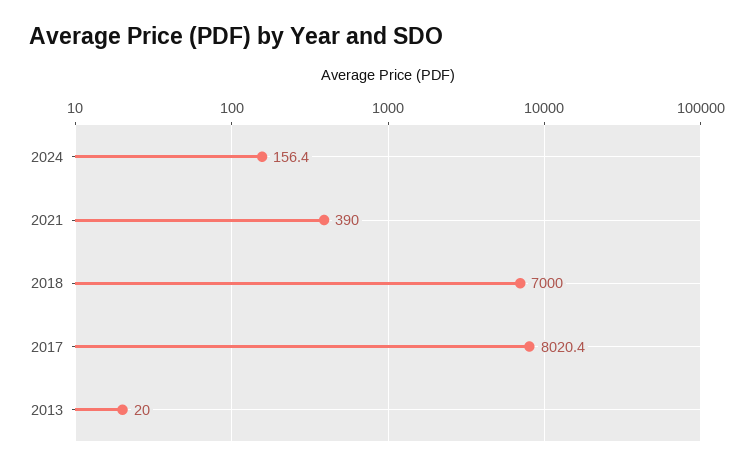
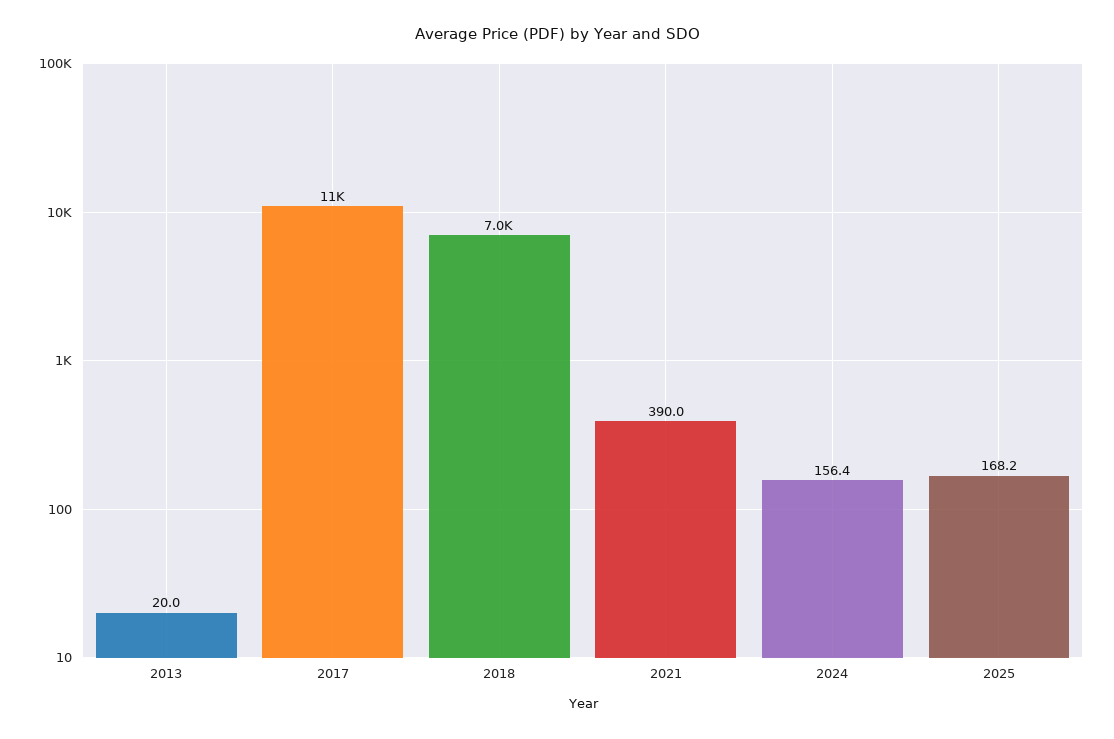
2017: 8020.4 -> 11000
2025: none -> 168.2

